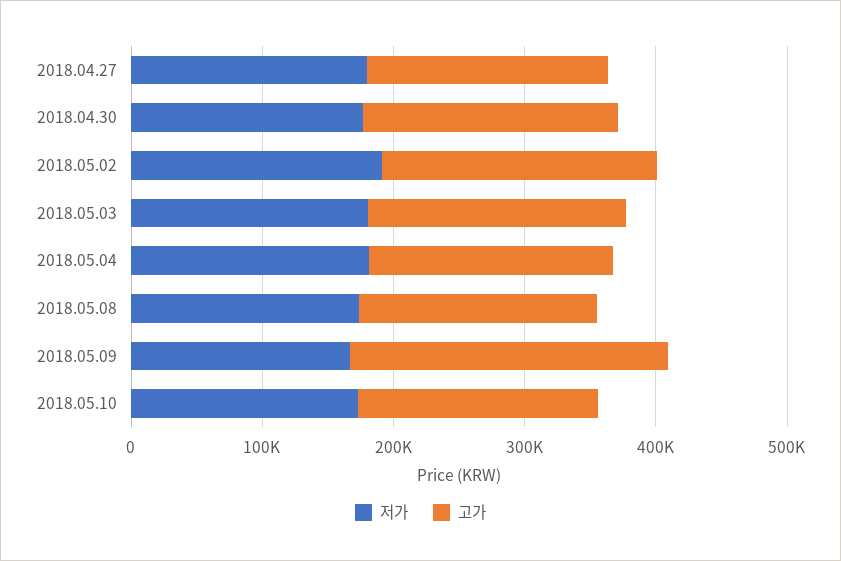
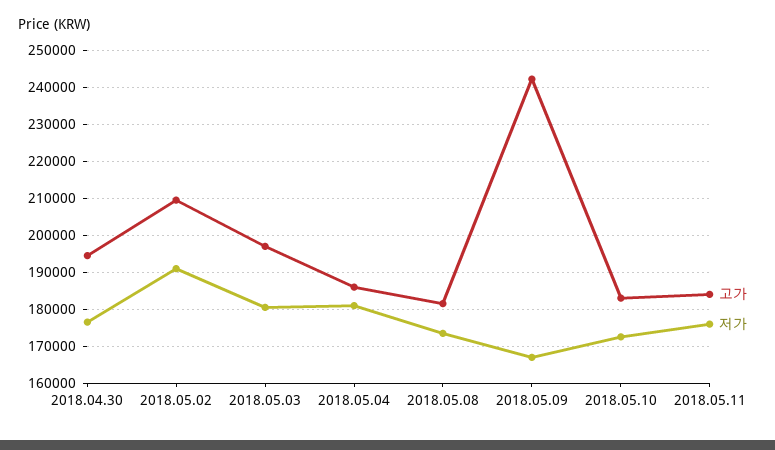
저가, 2018.04.27: 180000 -> none
고가, 2018.04.27: 180000 -> none
고가, 2018.05.11: none -> 184000
저가, 2018.05.11: none -> 176000

